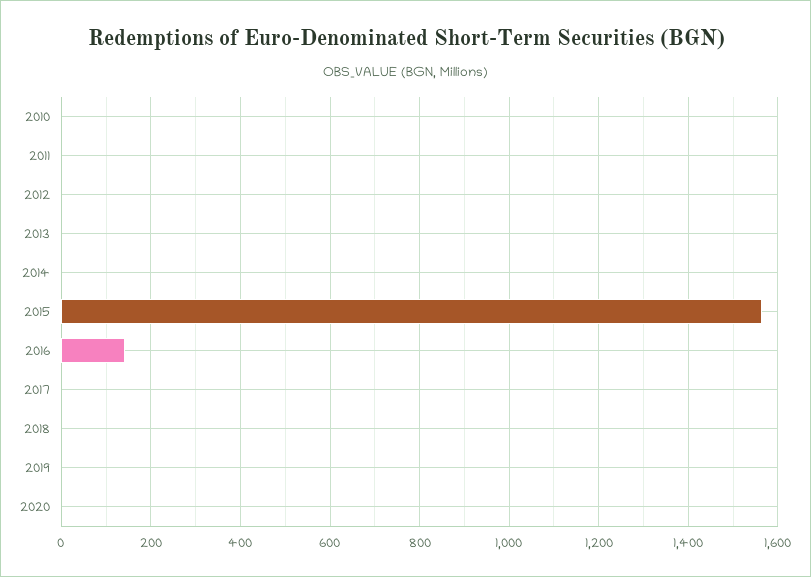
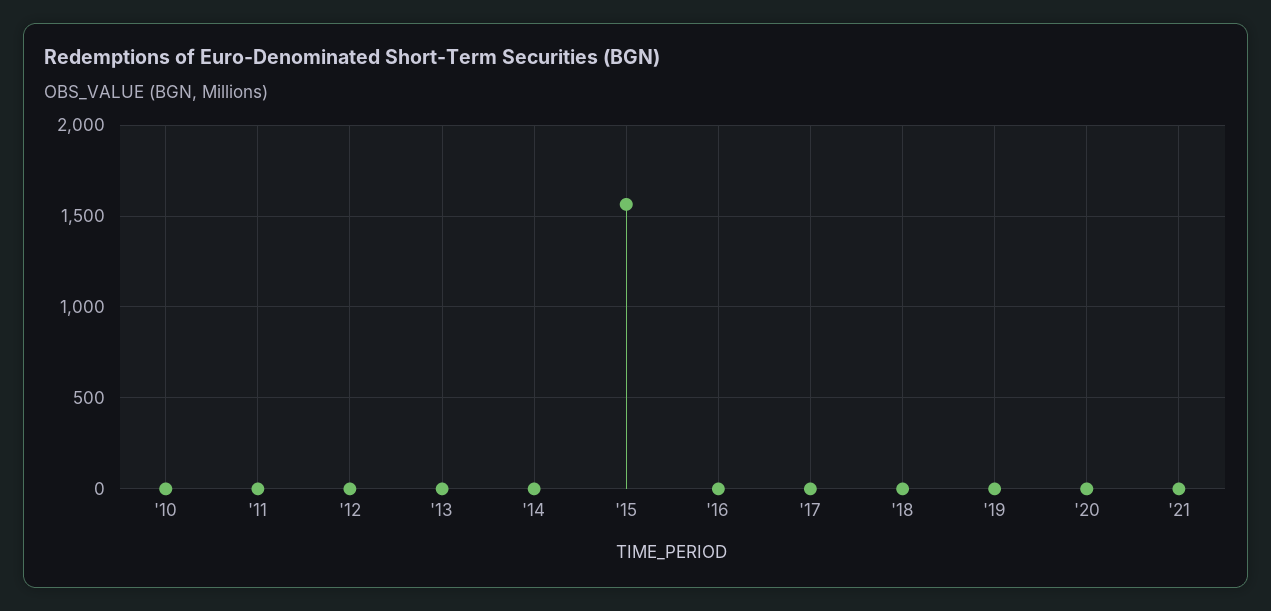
2016: 140 -> 0
'21: none -> 0

